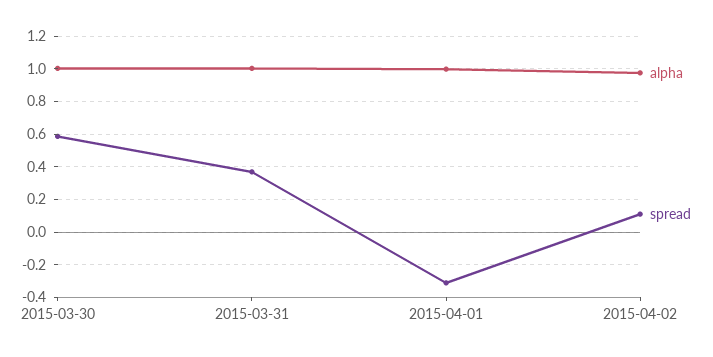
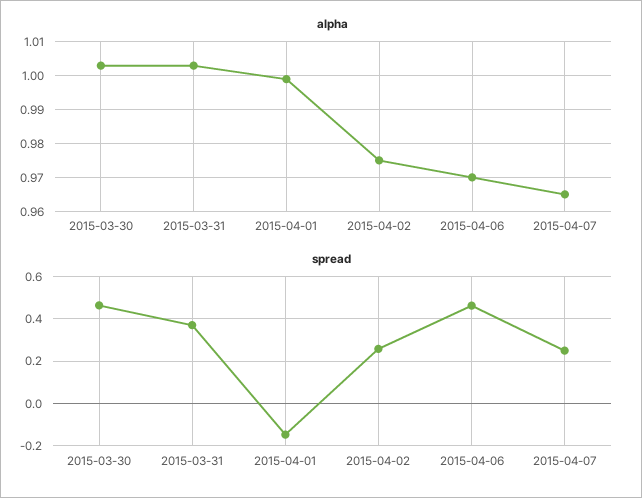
spread, 2015-03-30: 0.6 -> 0.45
spread, 2015-04-01: -0.3 -> -0.15
spread, 2015-04-02: 0.1 -> 0.25
alpha, 2015-04-06: none -> 0.97
alpha, 2015-04-07: none -> 0.965
spread, 2015-04-06: none -> 0.45
spread, 2015-04-07: none -> 0.25

